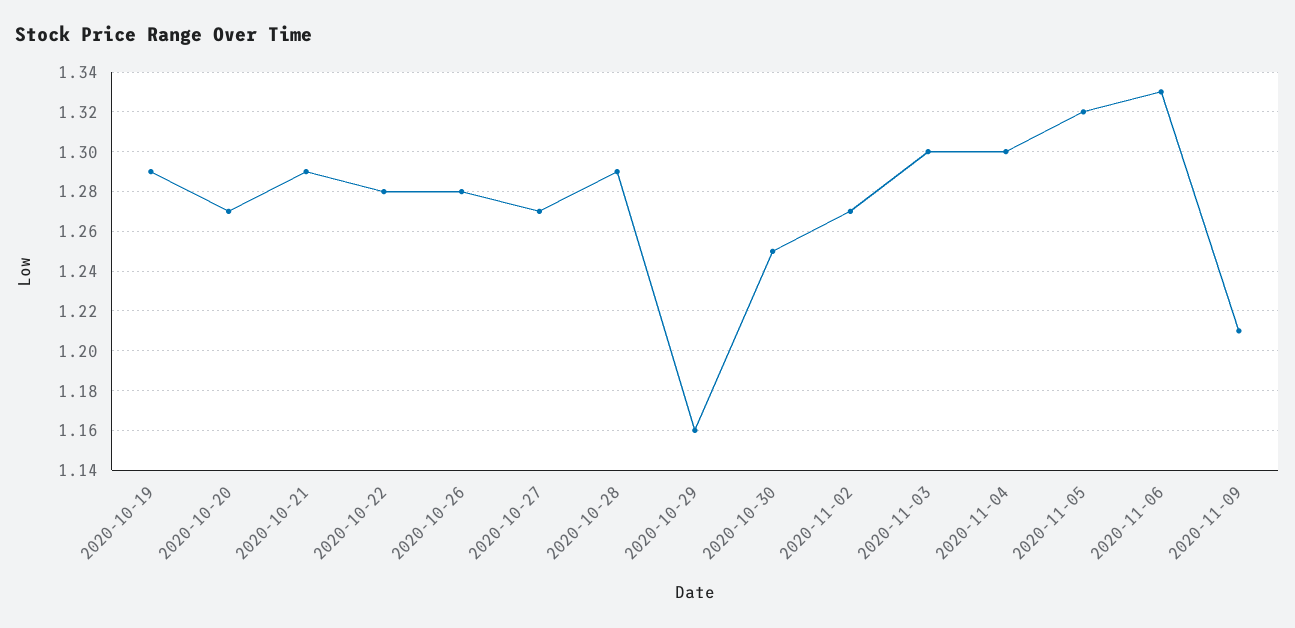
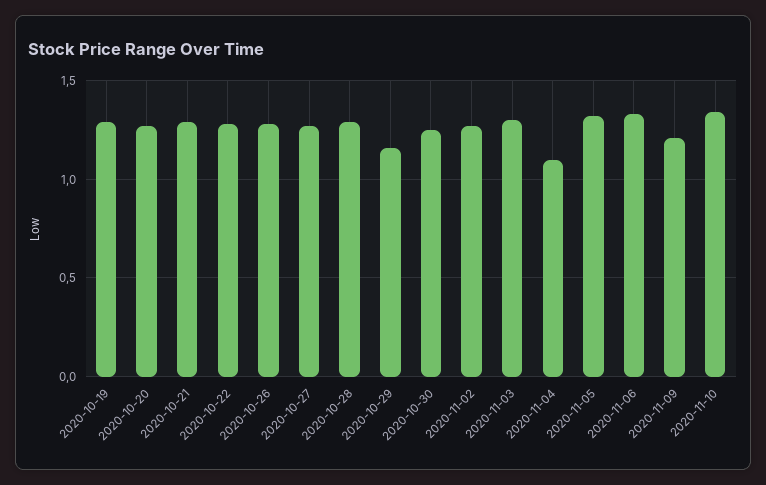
2020-11-04: 1.3 -> 1.1
2020-11-10: none -> 1.35

